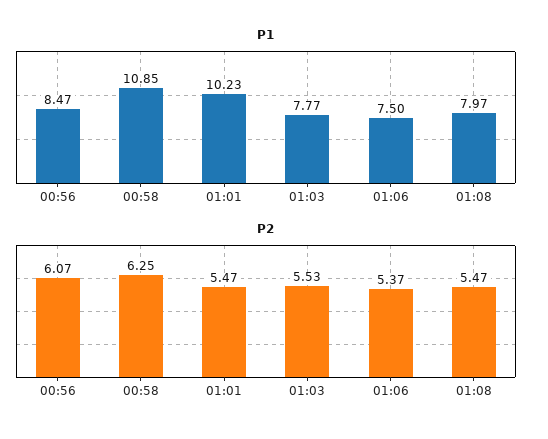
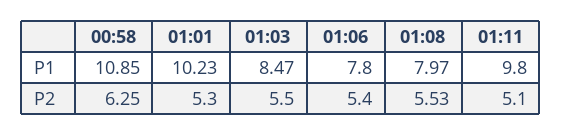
P1, 00:56: 8.47 -> none
P1, 01:03: 7.77 -> 8.47
P1, 01:06: 7.5 -> 7.8
P2, 00:56: 6.07 -> none
P2, 01:01: 5.47 -> 5.3
P2, 01:03: 5.53 -> 5.5
P2, 01:06: 5.37 -> 5.4
P2, 01:08: 5.47 -> 5.53
P1, 01:11: none -> 9.8
P2, 01:11: none -> 5.1

